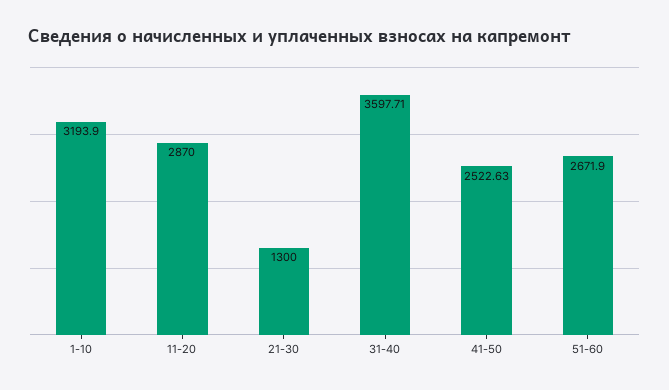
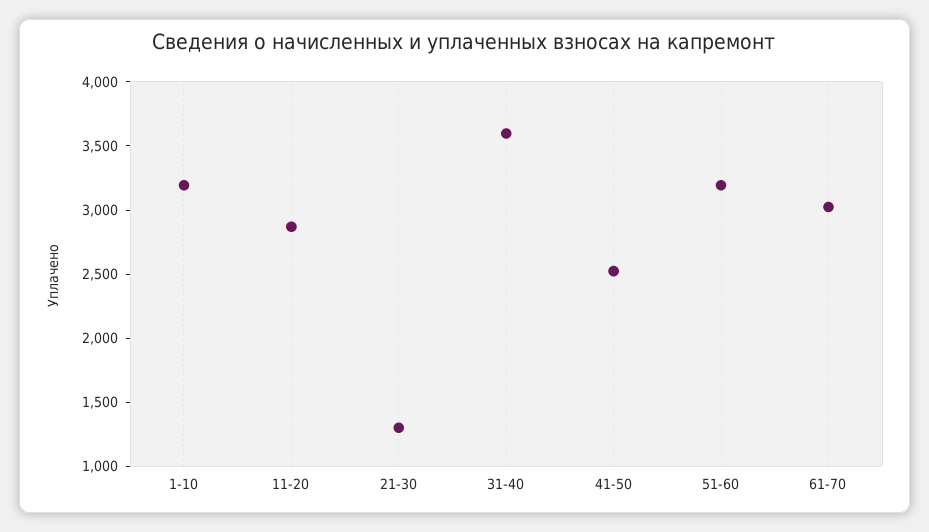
51-60: 2671.9 -> 3200
61-70: none -> 3000

